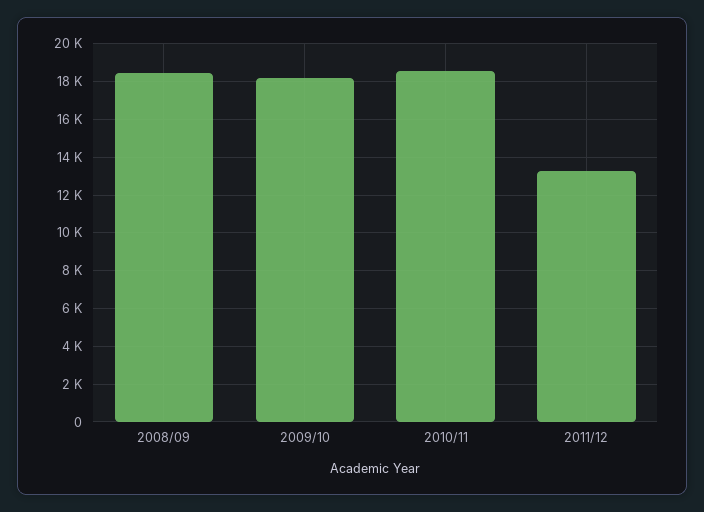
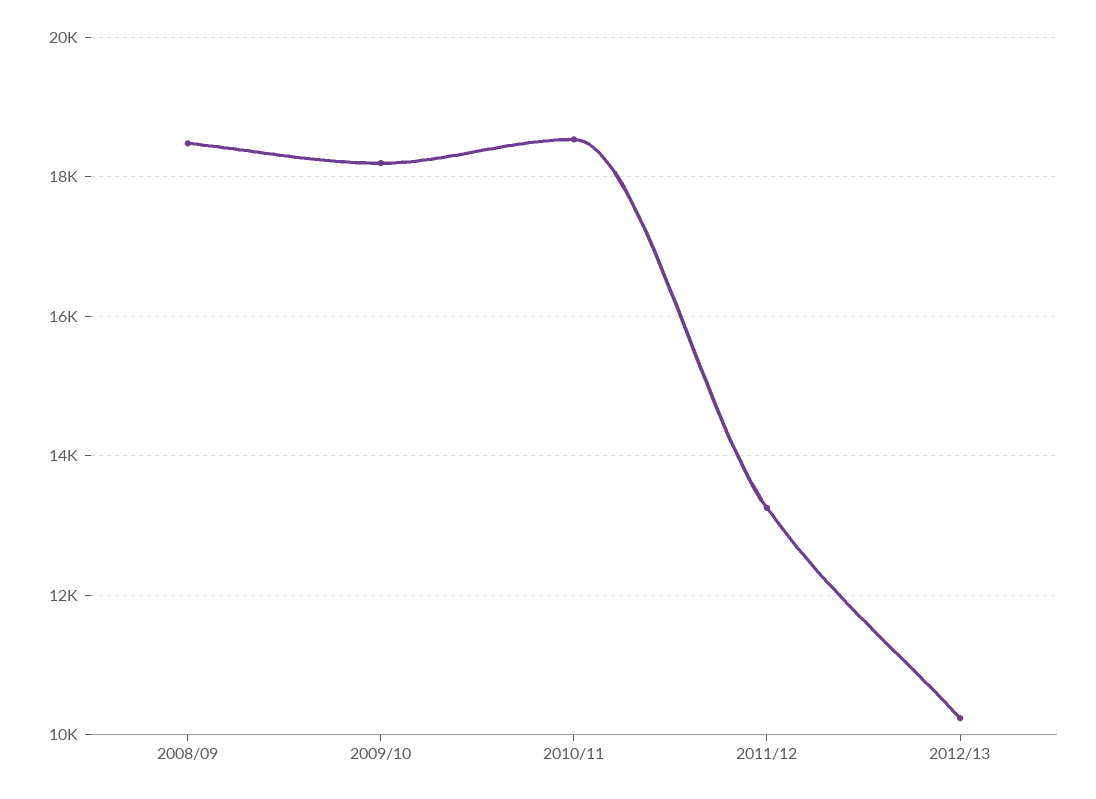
2012/13: none -> 10200

